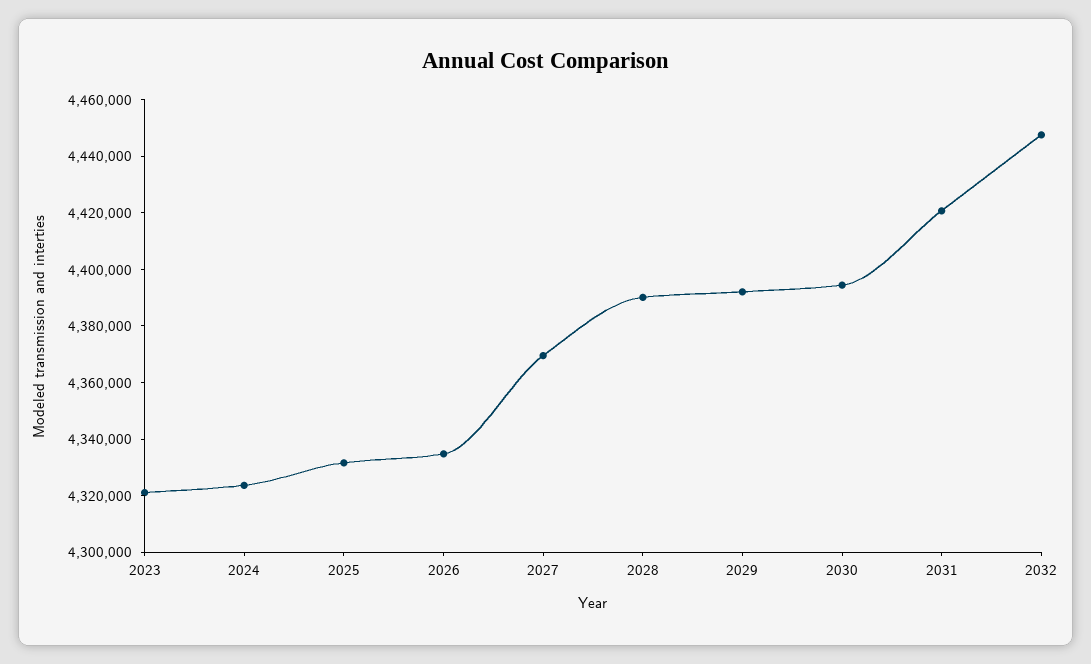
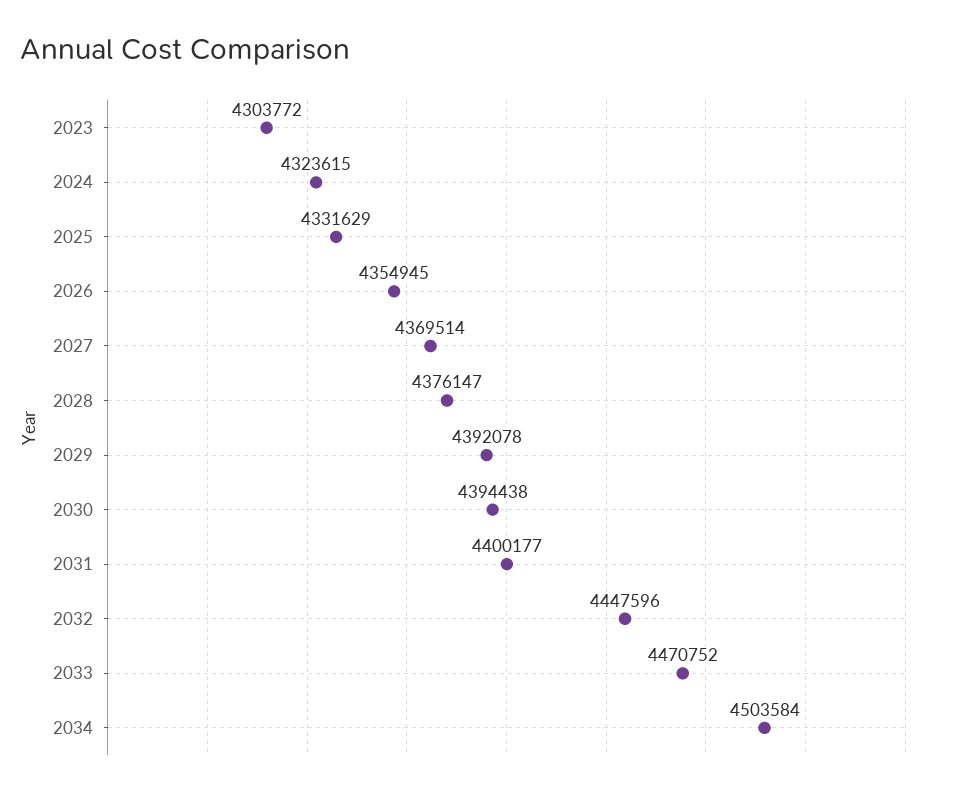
2023: 4320000 -> 4303772
2026: 4335000 -> 4354945
2028: 4390000 -> 4376147
2031: 4420000 -> 4400177
2033: none -> 4470752
2034: none -> 4503584

